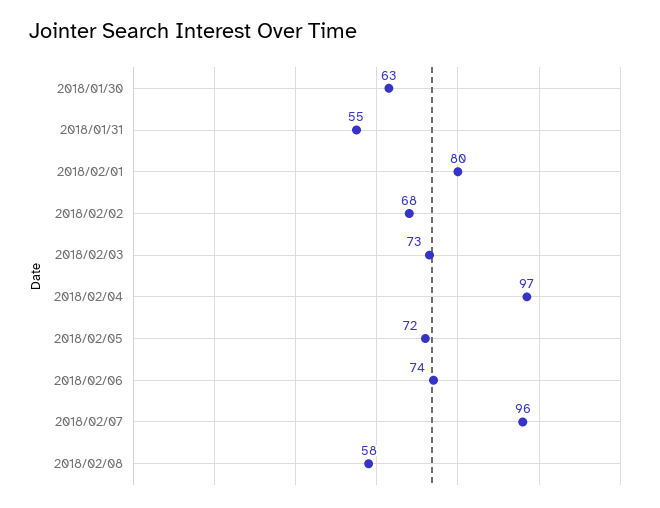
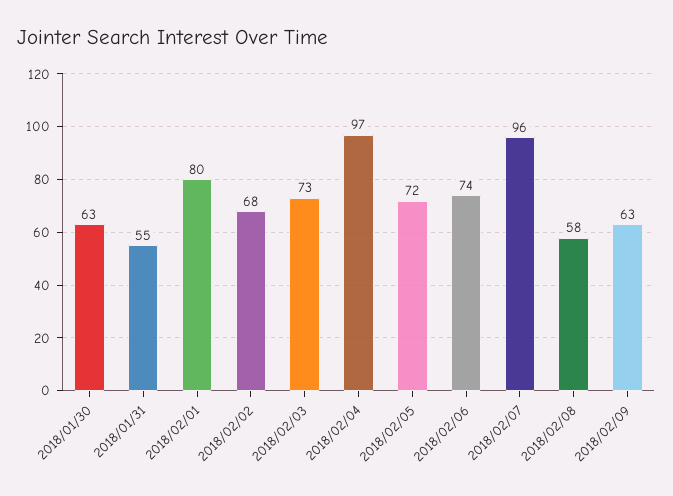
2018/02/09: none -> 63

